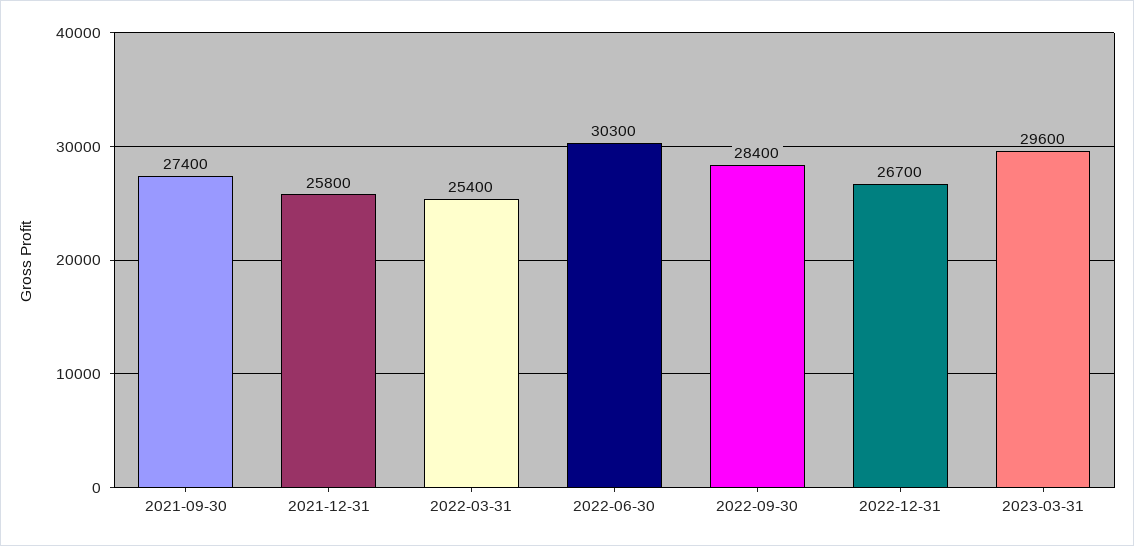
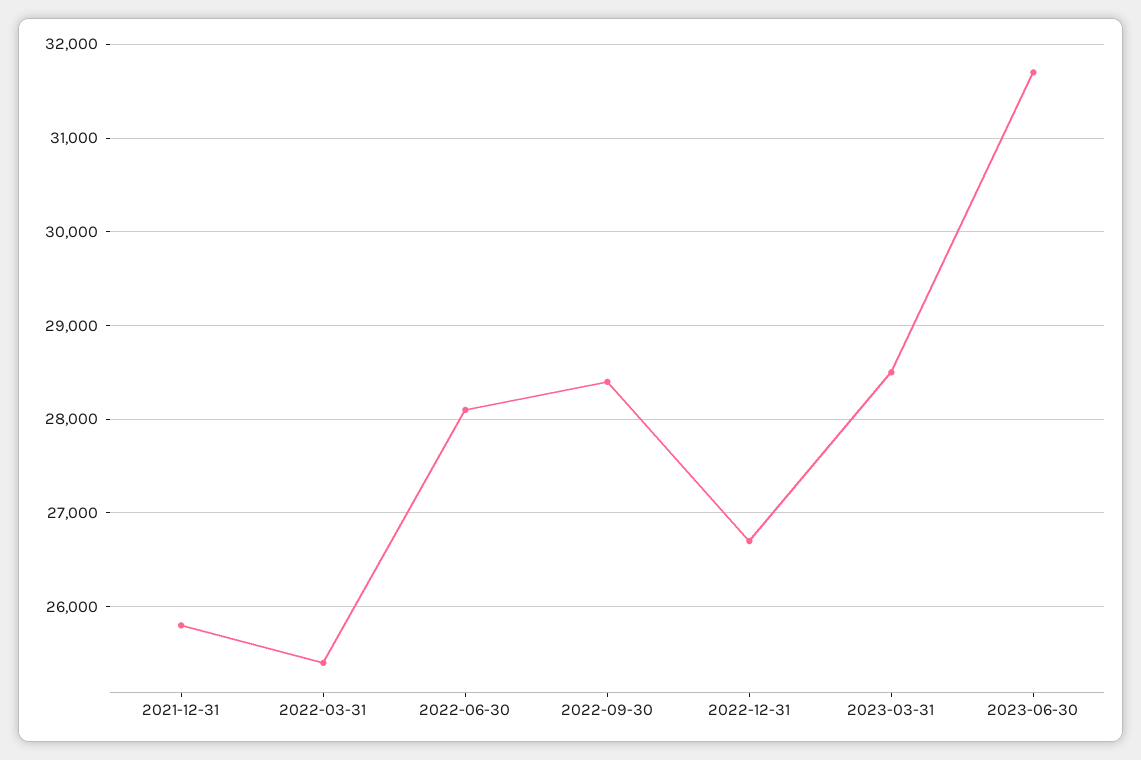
2021-09-30: 27400 -> none
2022-06-30: 30300 -> 28100
2023-03-31: 29600 -> 28500
2023-06-30: none -> 31700

